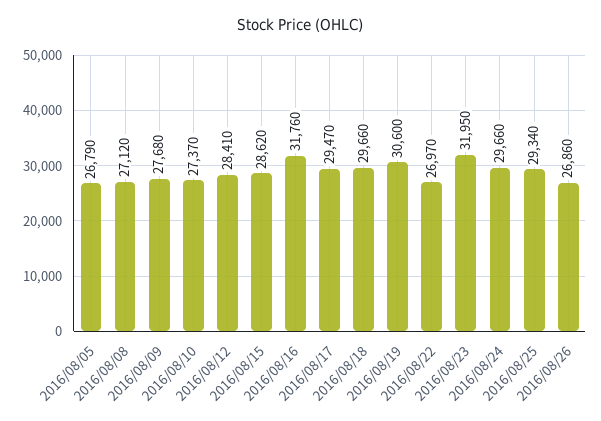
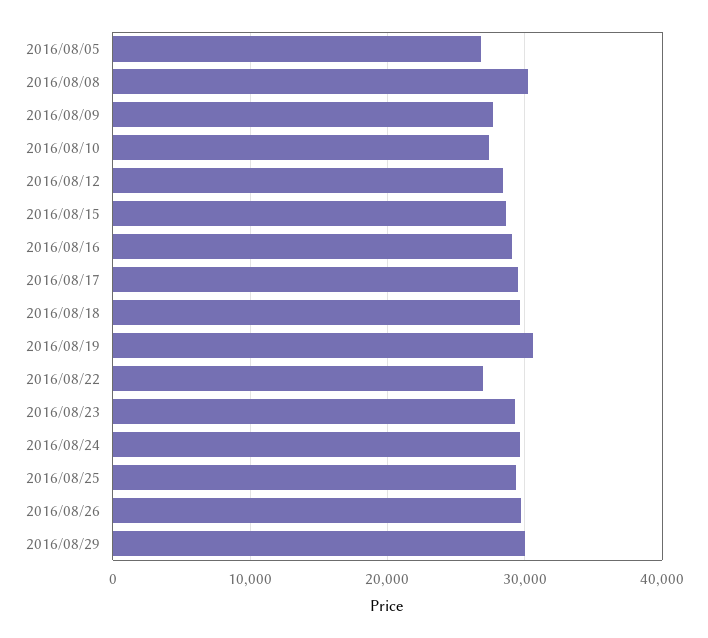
2016/08/08: 27120 -> 30000
2016/08/16: 31760 -> 29000
2016/08/23: 31950 -> 29000
2016/08/26: 26860 -> 30000
2016/08/29: none -> 30000

